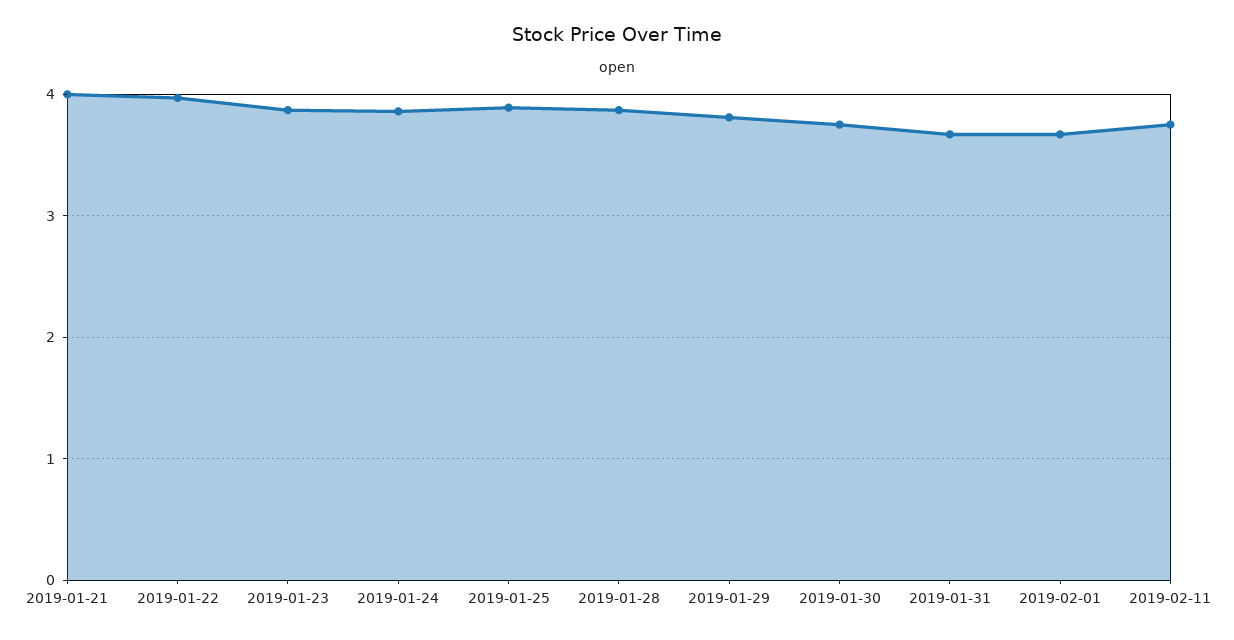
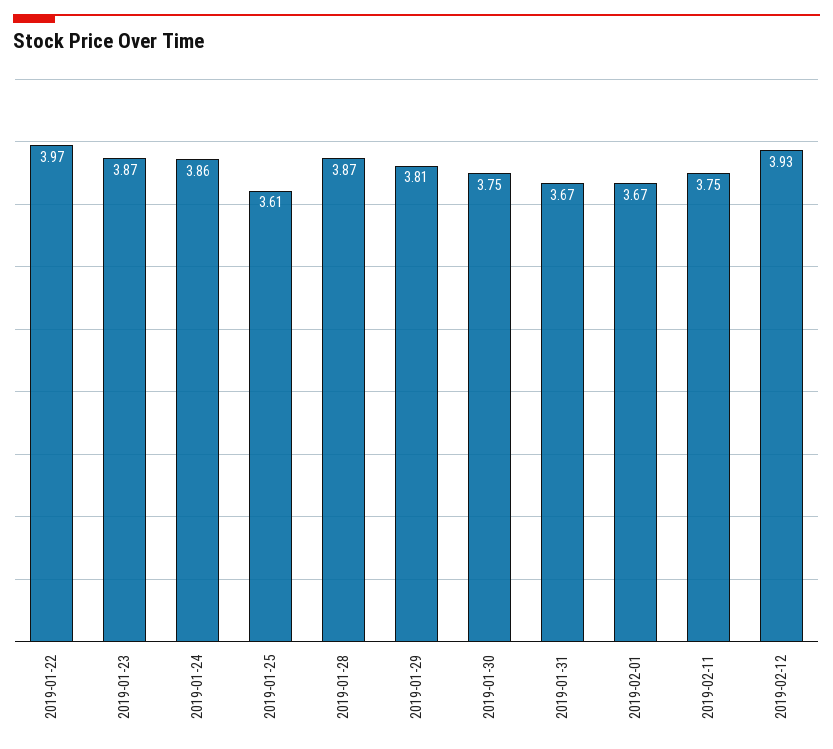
2019-01-21: 4 -> none
2019-01-25: 3.9 -> 3.61
2019-02-12: none -> 3.93

